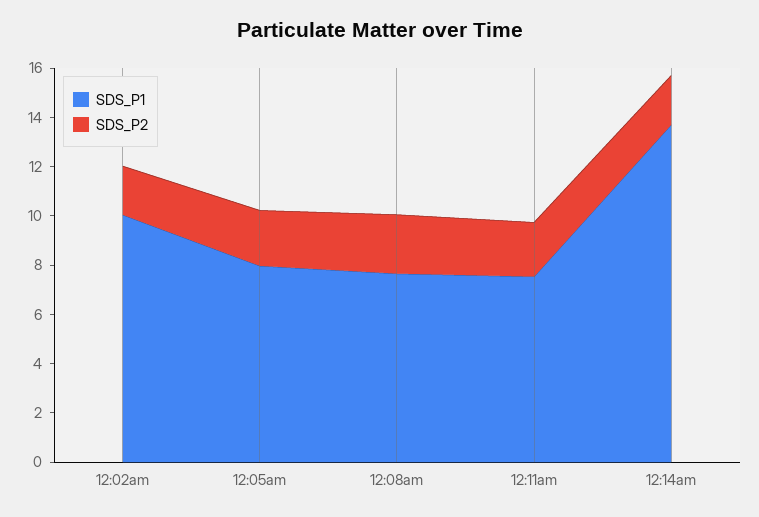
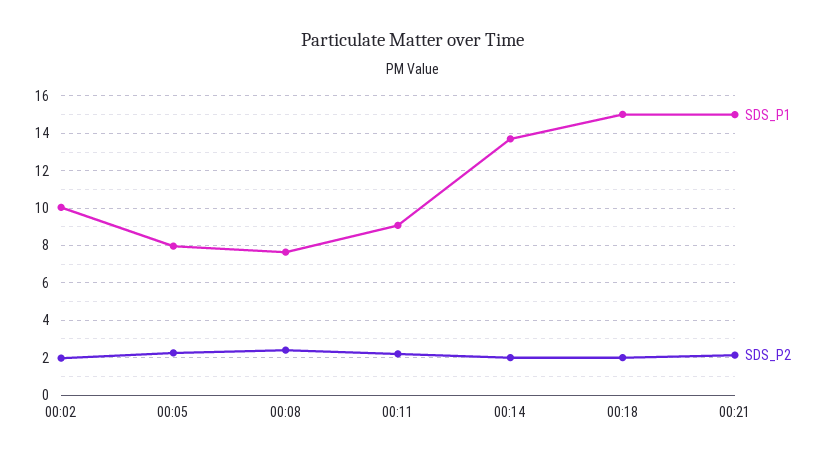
SDS_P1, 12:11am: 7.5 -> 9
SDS_P1, 00:18: none -> 15
SDS_P2, 00:18: none -> 2
SDS_P1, 00:21: none -> 15
SDS_P2, 00:21: none -> 2

